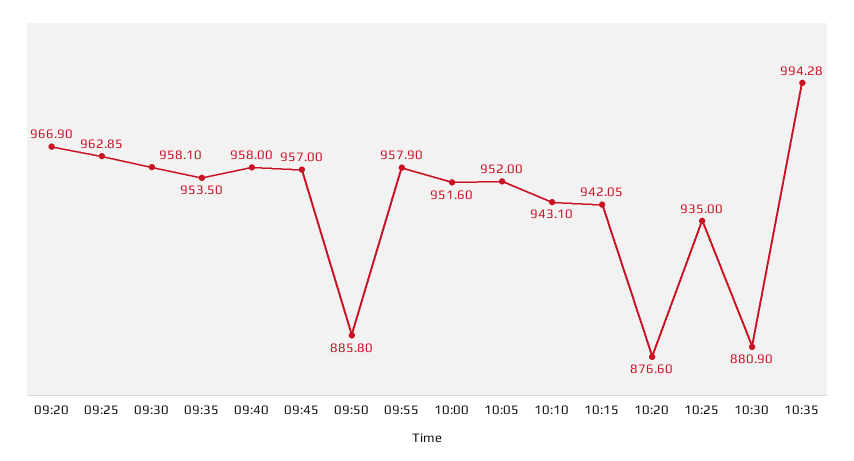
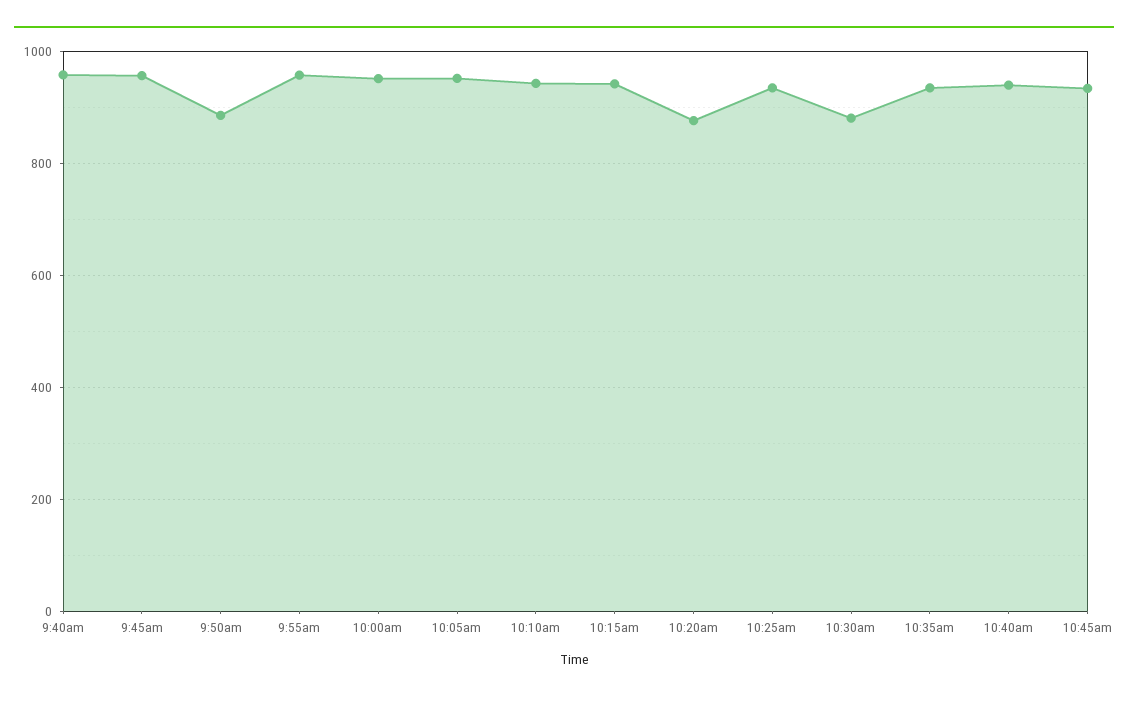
09:20: 966.9 -> none
09:25: 962.85 -> none
09:30: 958.1 -> none
09:35: 953.5 -> none
10:35: 994.28 -> 940
10:40am: none -> 940
10:45am: none -> 940

